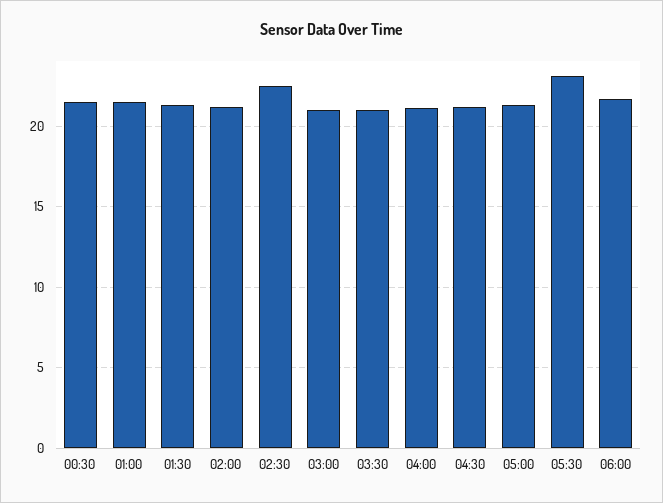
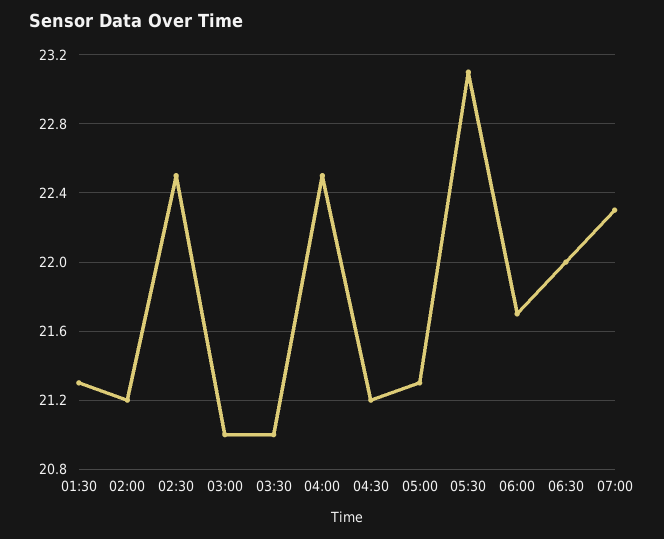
00:30: 21.5 -> none
01:00: 21.5 -> none
04:00: 21 -> 22.5
06:30: none -> 22
07:00: none -> 22.3

